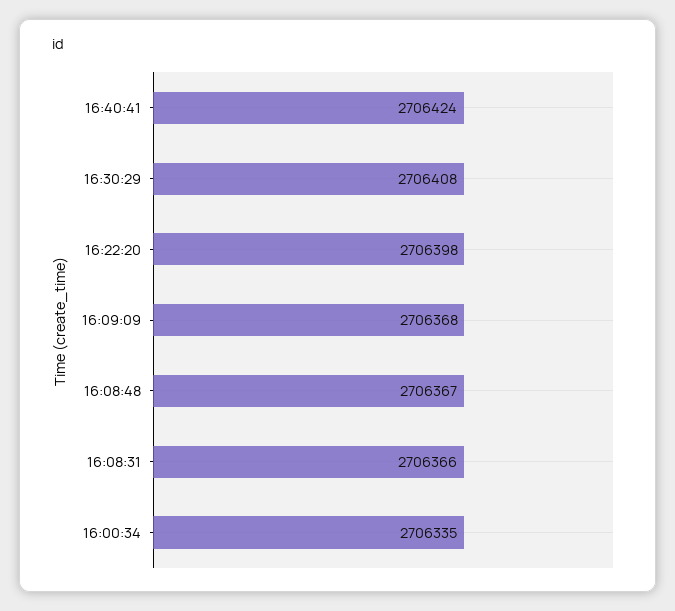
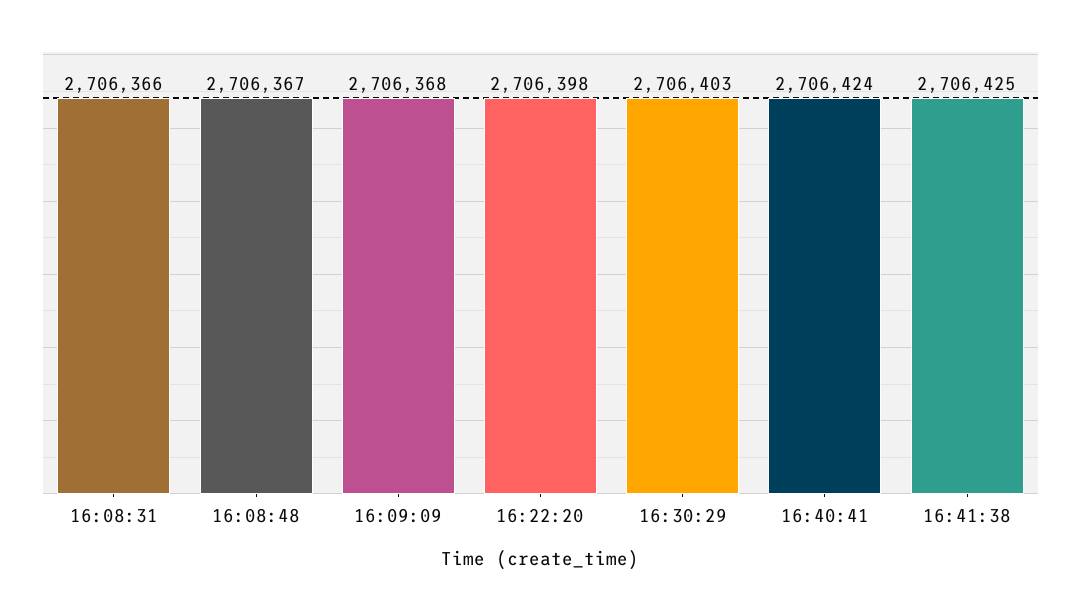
16:30:29: 2706408 -> 2706403
16:00:34: 2706335 -> none
16:41:38: none -> 2706425

